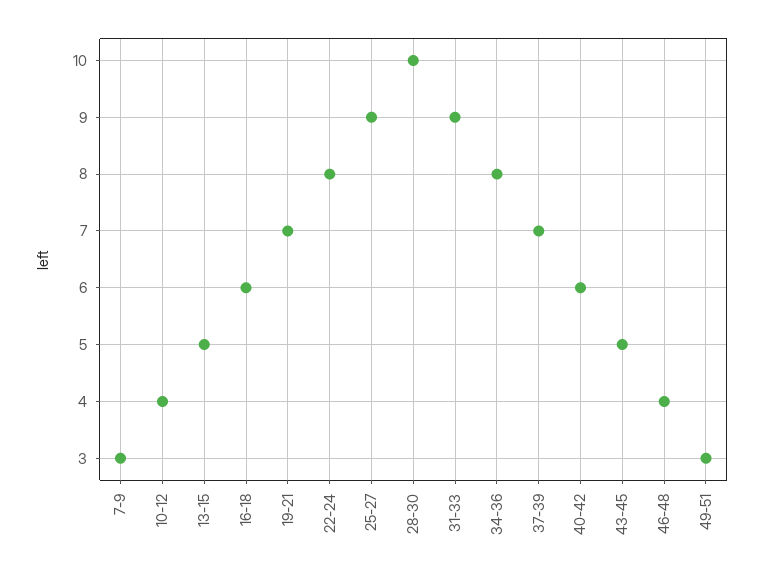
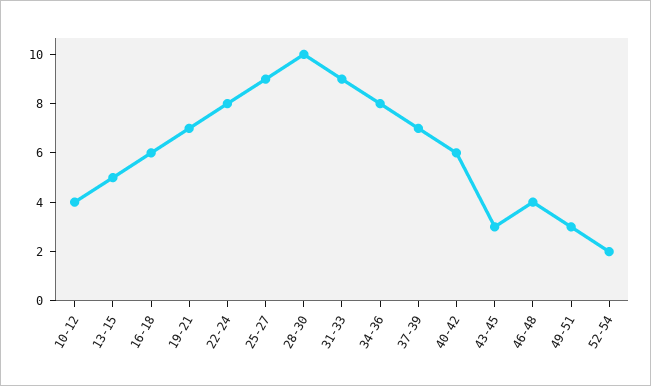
7-9: 3 -> none
43-45: 5 -> 3
52-54: none -> 2

